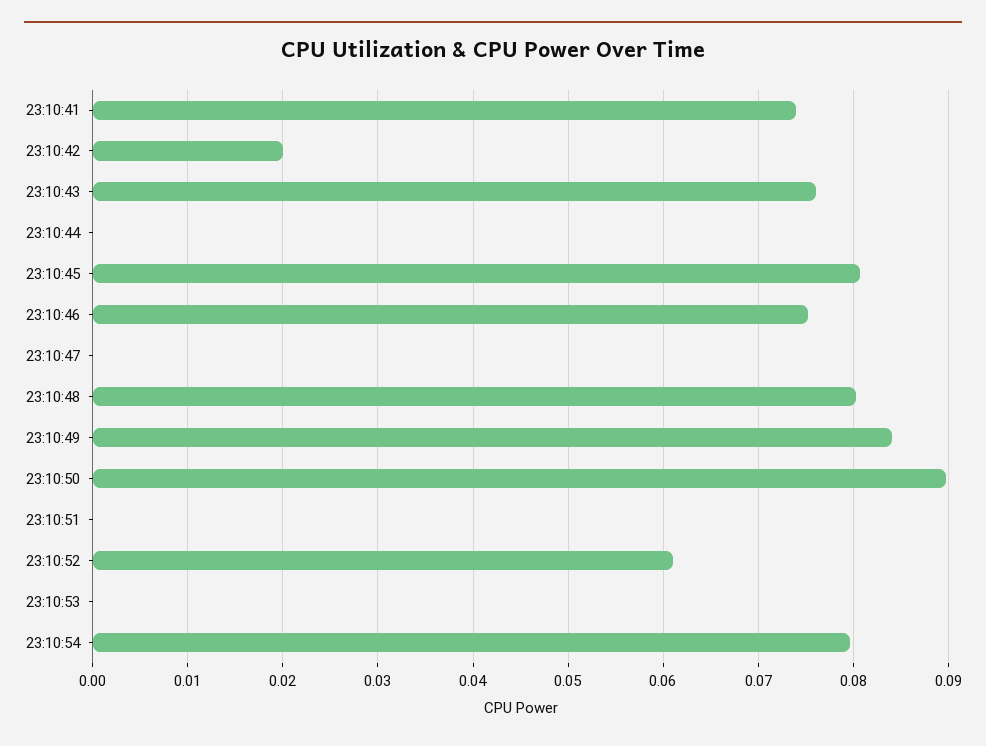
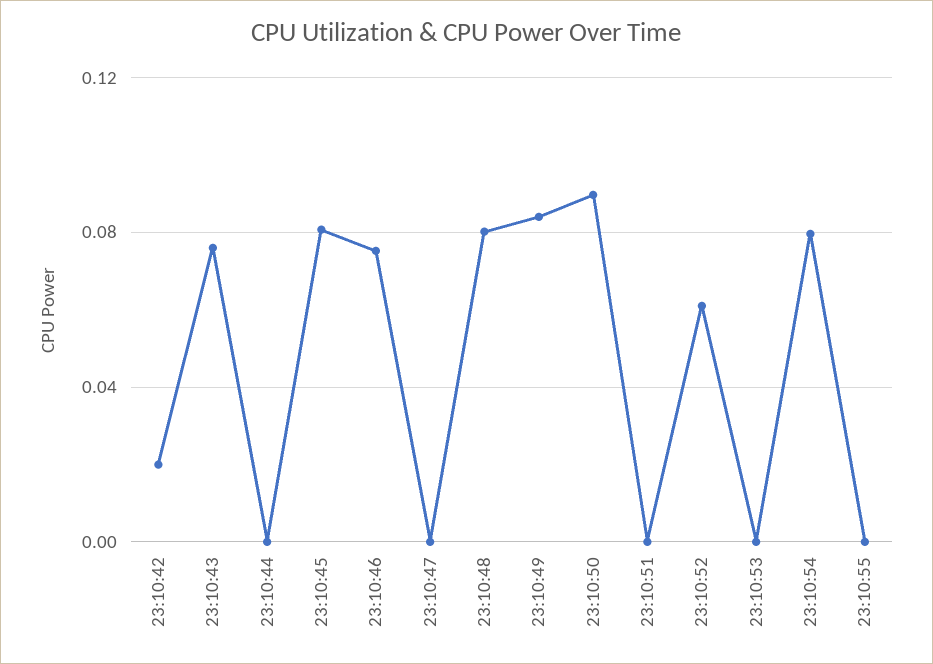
23:10:41: 0.074 -> none
23:10:55: none -> 0

